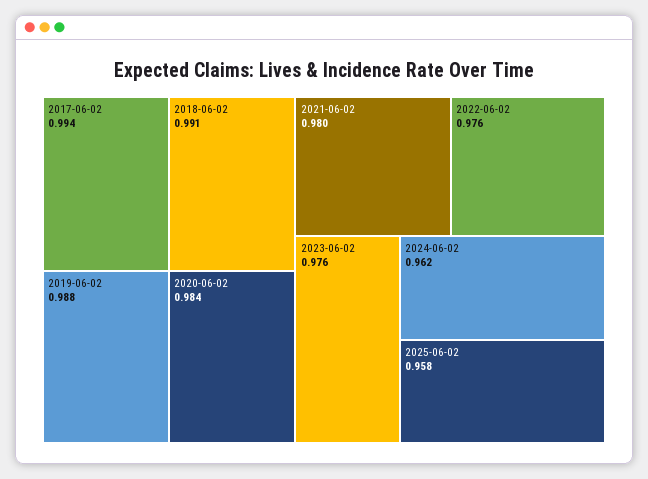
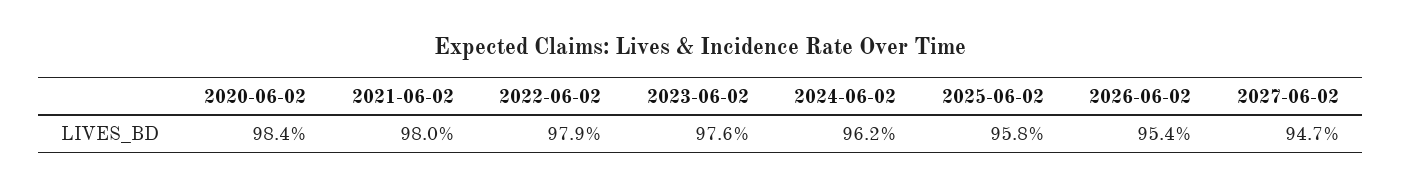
2017-06-02: 0.994 -> none
2018-06-02: 0.991 -> none
2019-06-02: 0.988 -> none
2022-06-02: 0.976 -> 0.979
2026-06-02: none -> 0.954
2027-06-02: none -> 0.947

